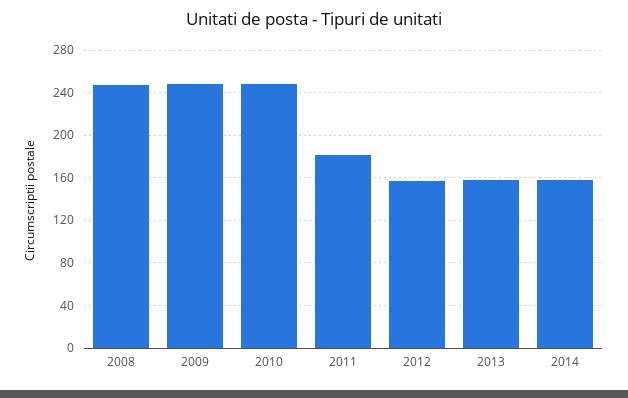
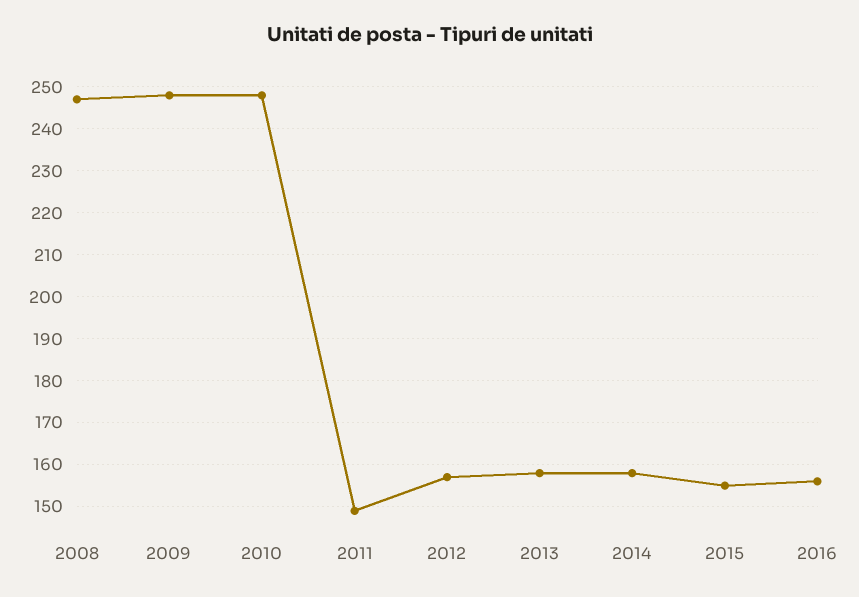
2011: 180 -> 150
2015: none -> 155
2016: none -> 155

